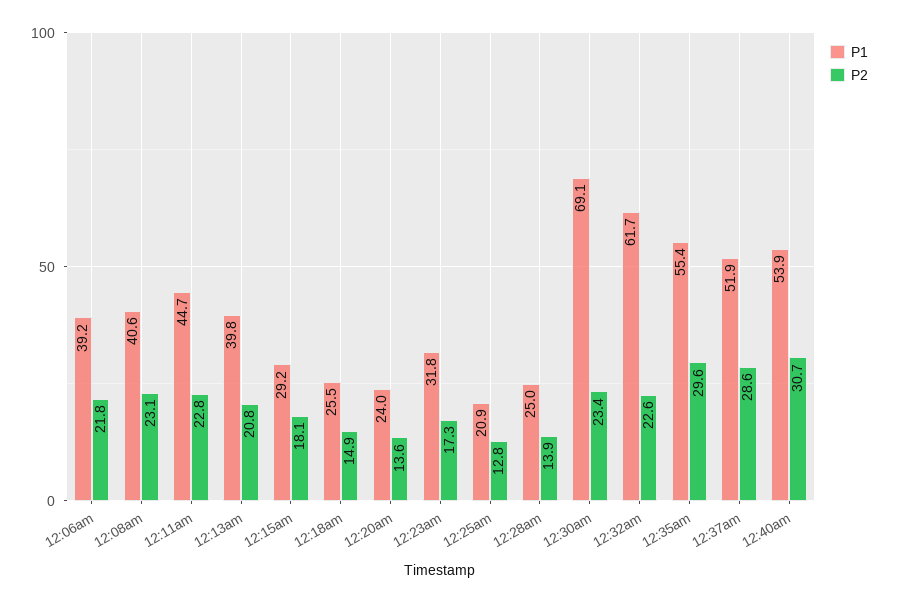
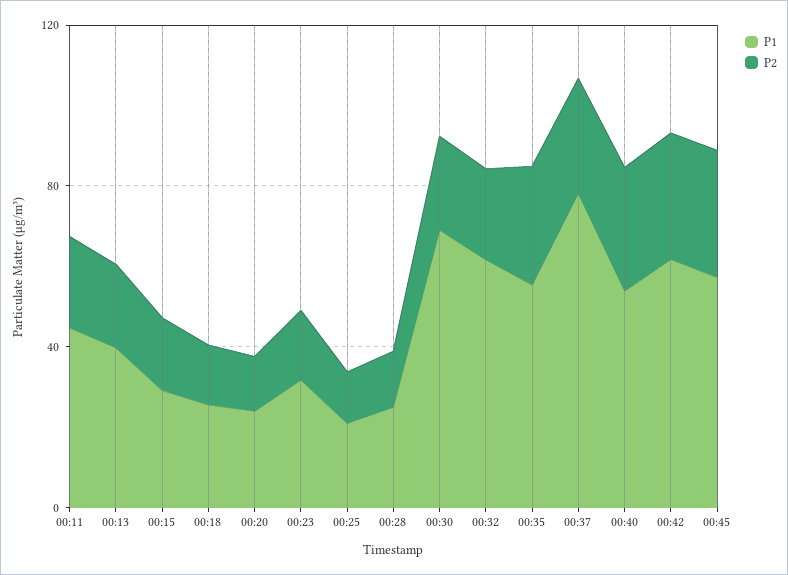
P1, 12:06am: 39.2 -> none
P2, 12:06am: 21.8 -> none
P1, 12:08am: 40.6 -> none
P2, 12:08am: 23.1 -> none
P1, 12:37am: 51.9 -> 80
P1, 00:42: none -> 60
P2, 00:42: none -> 30
P1, 00:45: none -> 60
P2, 00:45: none -> 30

